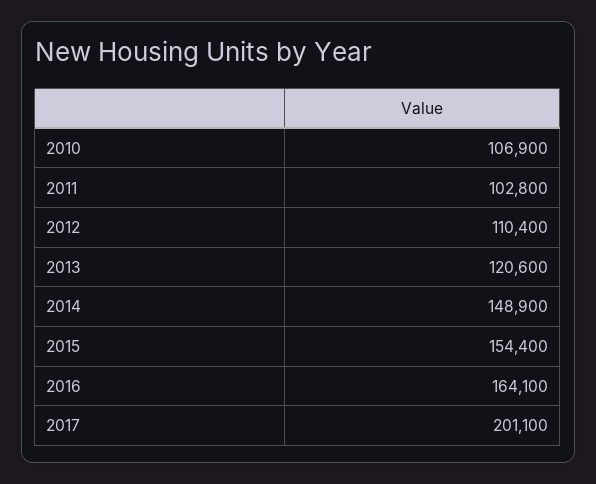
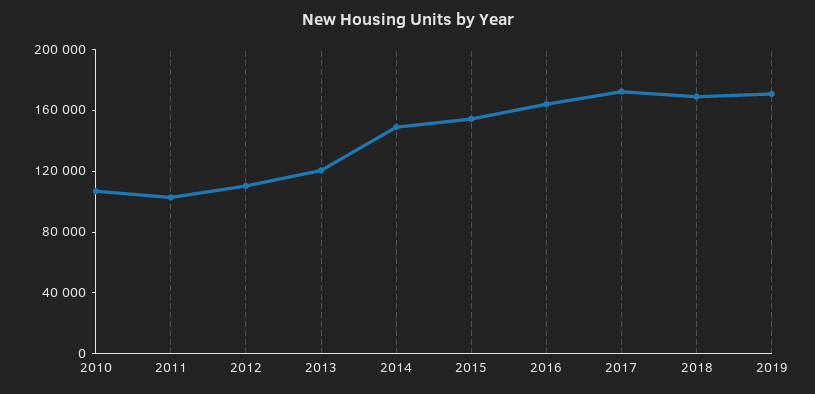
2017: 201100 -> 170000
2018: none -> 170000
2019: none -> 170000

